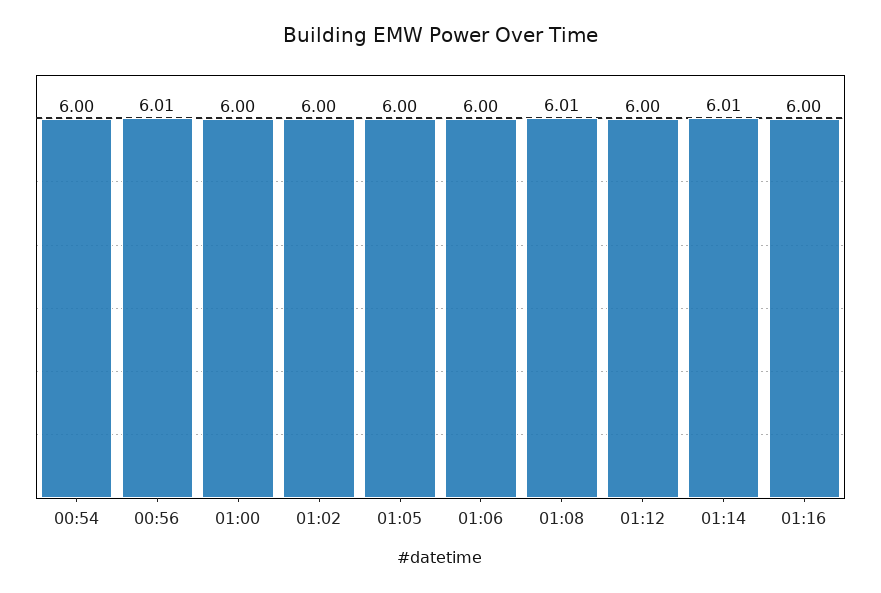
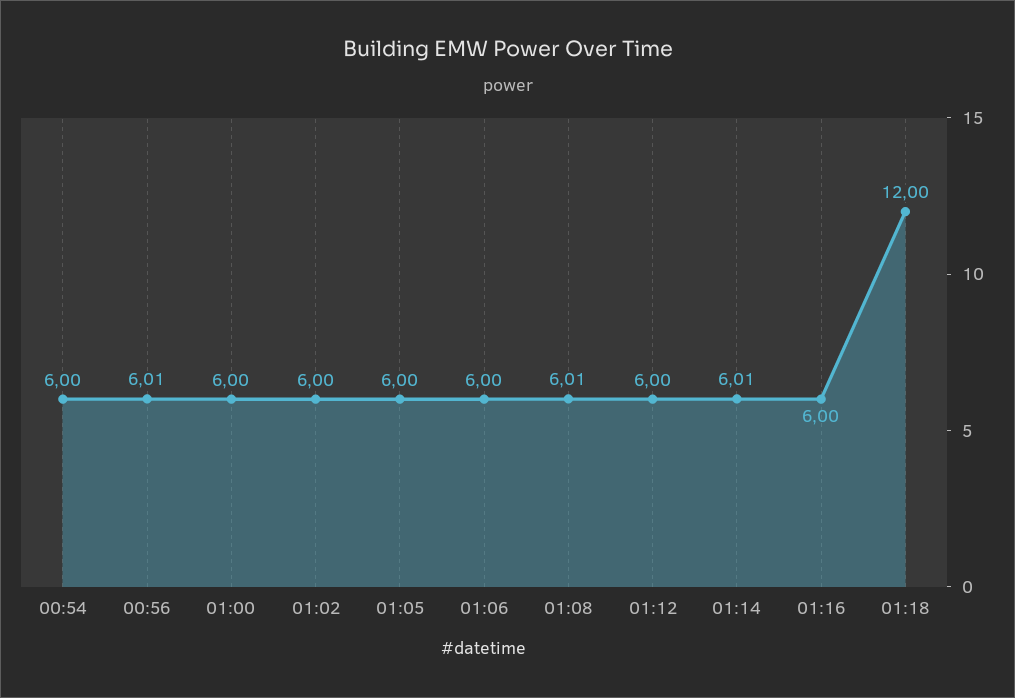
01:18: none -> 12

